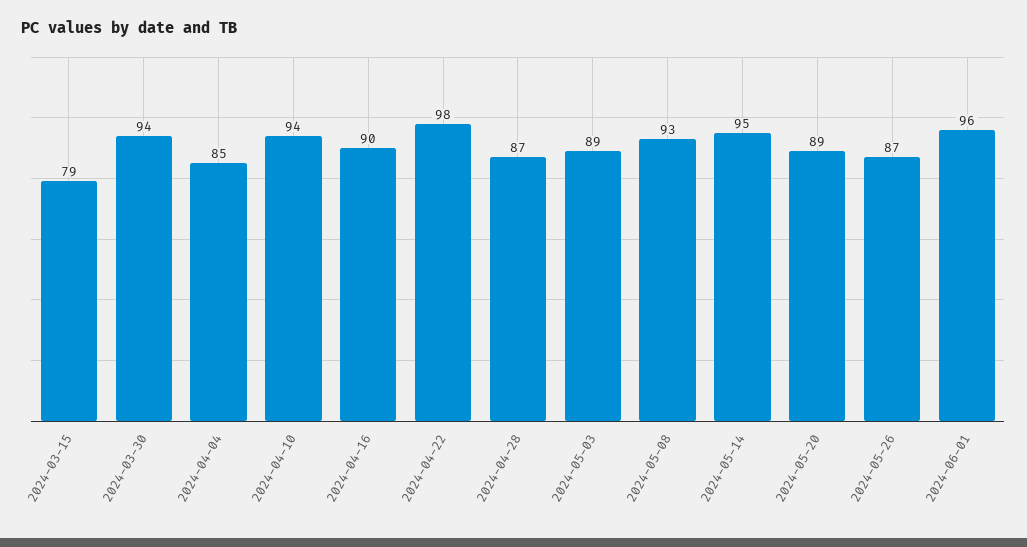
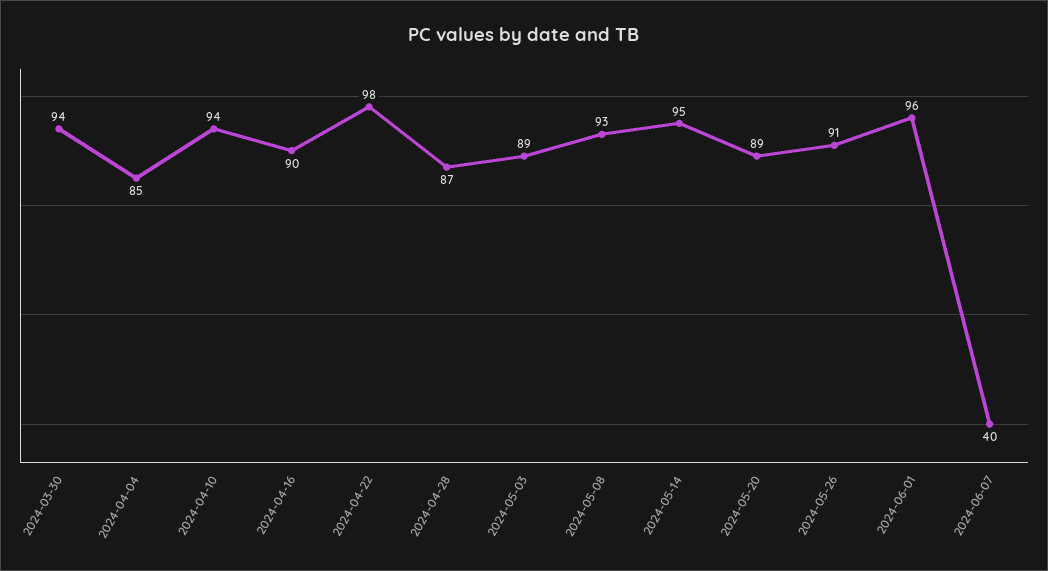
2024-03-15: 79 -> none
2024-05-26: 87 -> 91
2024-06-07: none -> 40

